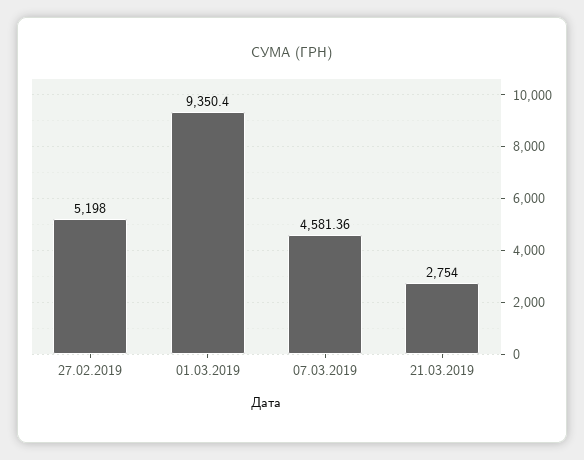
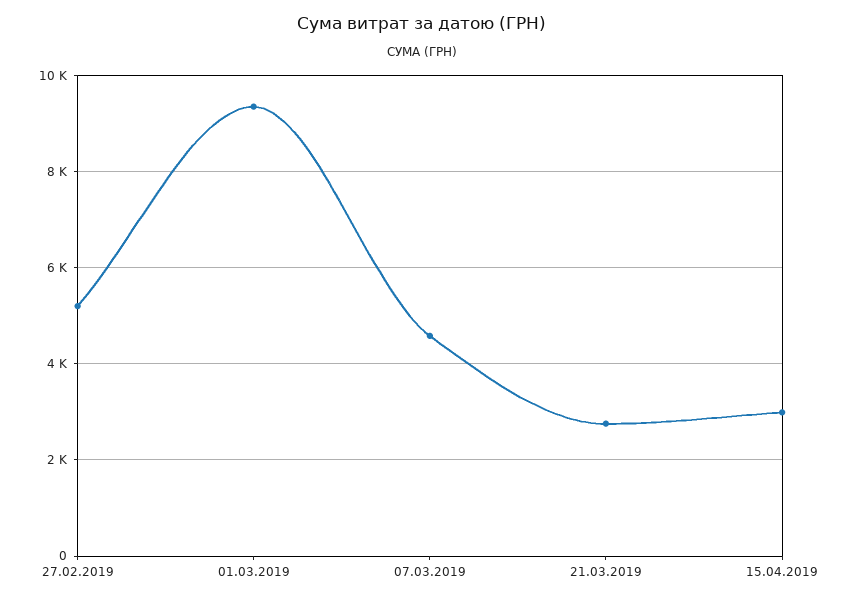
15.04.2019: none -> 3000

